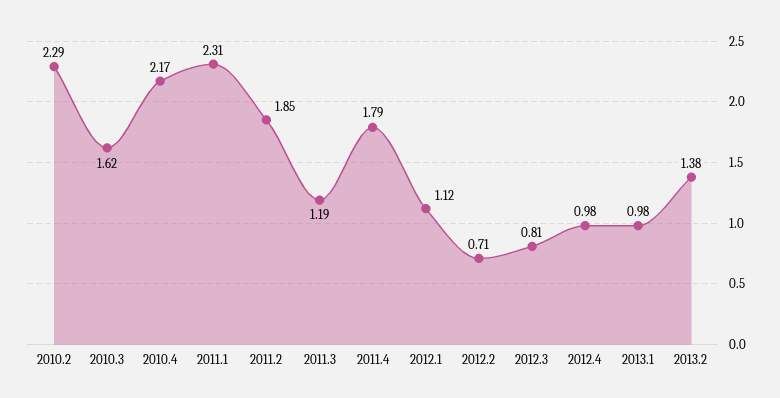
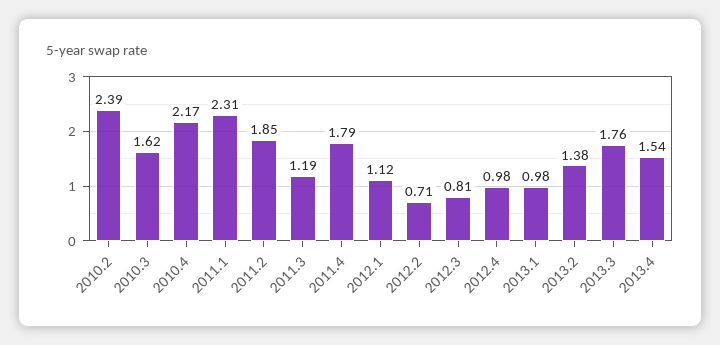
2010.2: 2.29 -> 2.39
2013.3: none -> 1.76
2013.4: none -> 1.54

